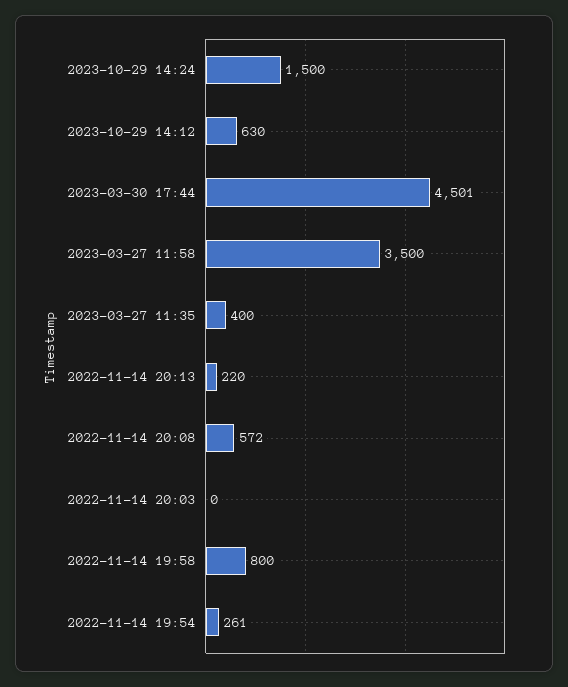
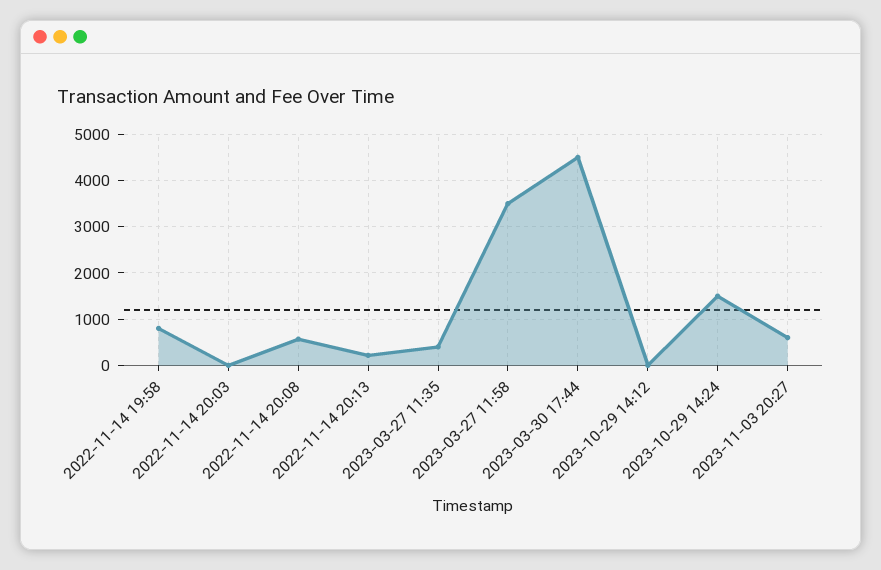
2023-10-29 14:12: 630 -> 0
2022-11-14 19:54: 261 -> none
2023-11-03 20:27: none -> 600

